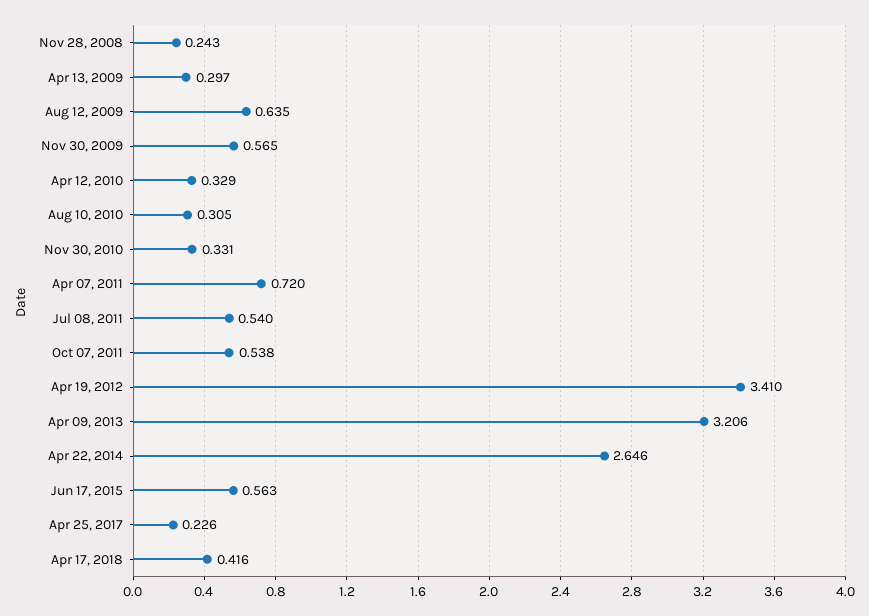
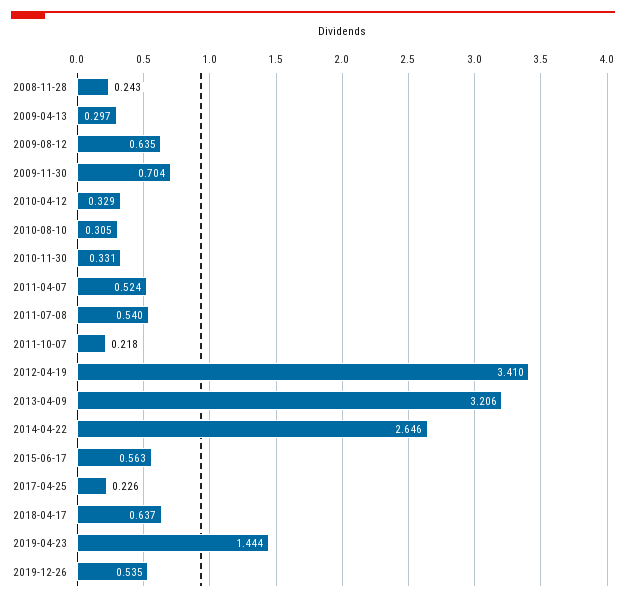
Nov 30, 2009: 0.565 -> 0.704
Apr 07, 2011: 0.72 -> 0.524
Oct 07, 2011: 0.538 -> 0.218
Apr 17, 2018: 0.416 -> 0.637
2019-04-23: none -> 1.444
2019-12-26: none -> 0.535

